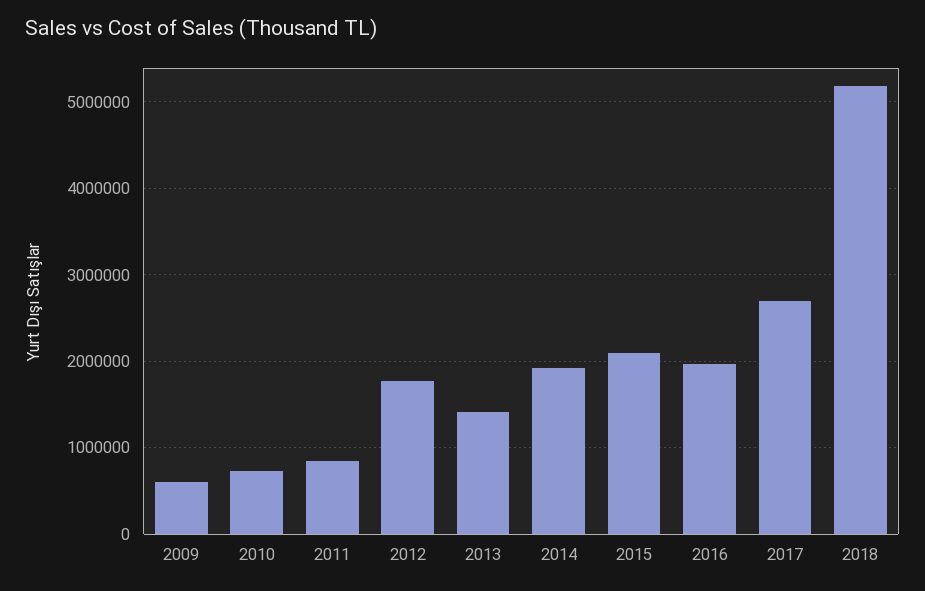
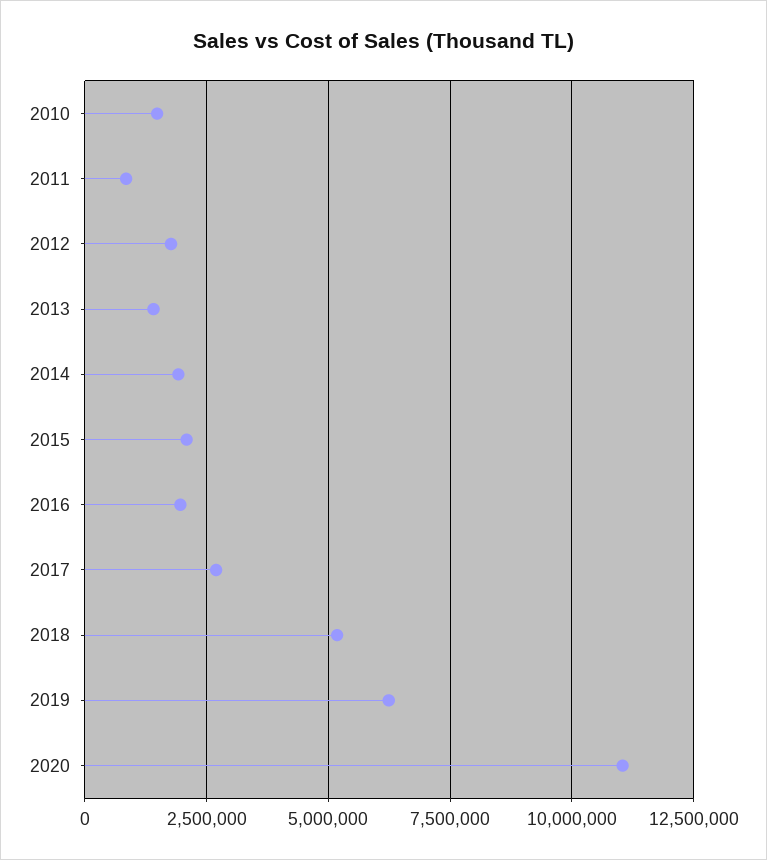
2009: 600000 -> none
2010: 700000 -> 1500000
2019: none -> 6250000
2020: none -> 11000000

